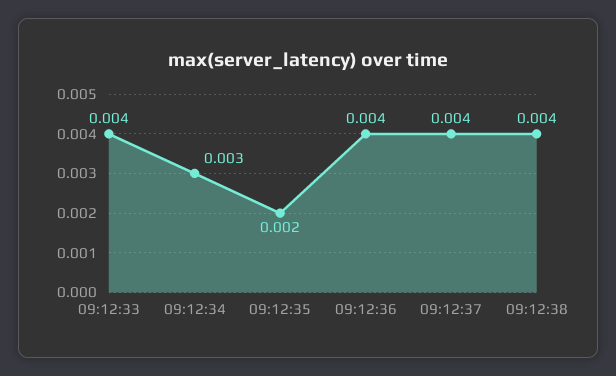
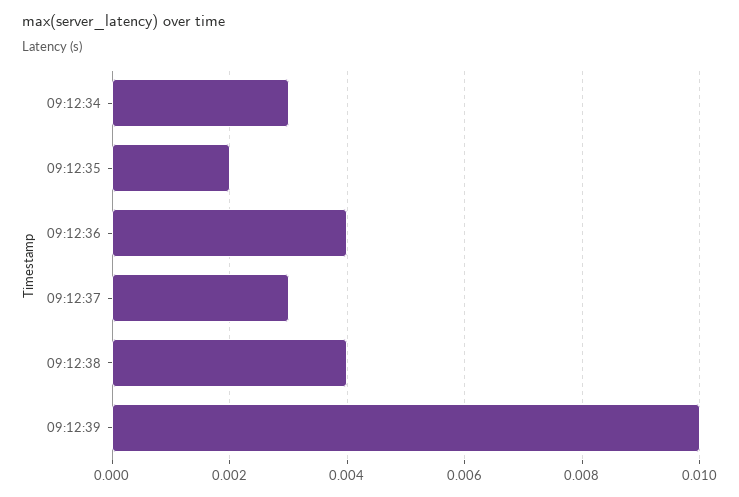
09:12:33: 0.004 -> none
09:12:37: 0.004 -> 0.003
09:12:39: none -> 0.01

